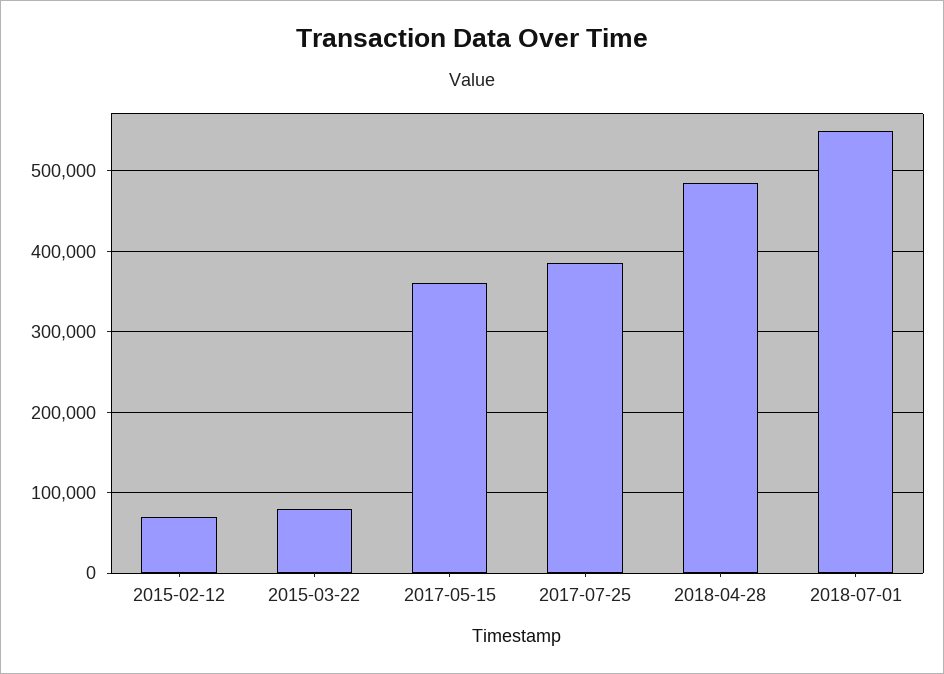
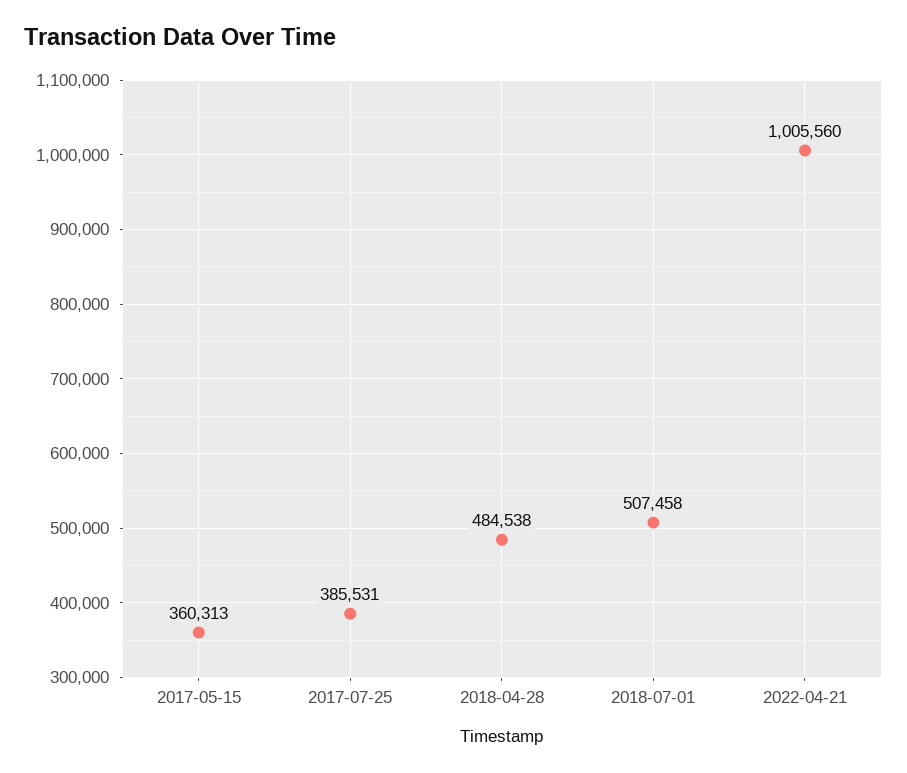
2015-02-12: 70000 -> none
2015-03-22: 80000 -> none
2018-07-01: 550000 -> 507458
2022-04-21: none -> 1005560

